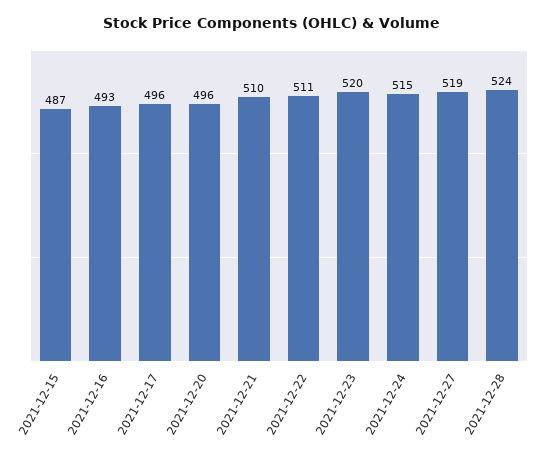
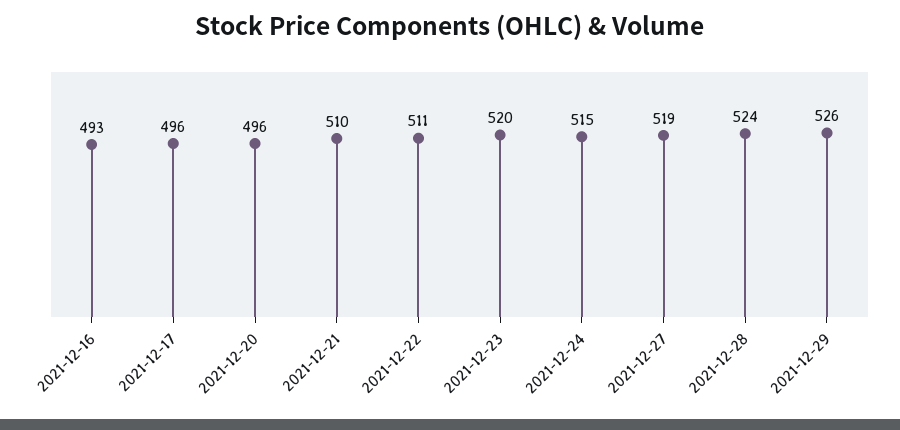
2021-12-15: 487 -> none
2021-12-29: none -> 526

